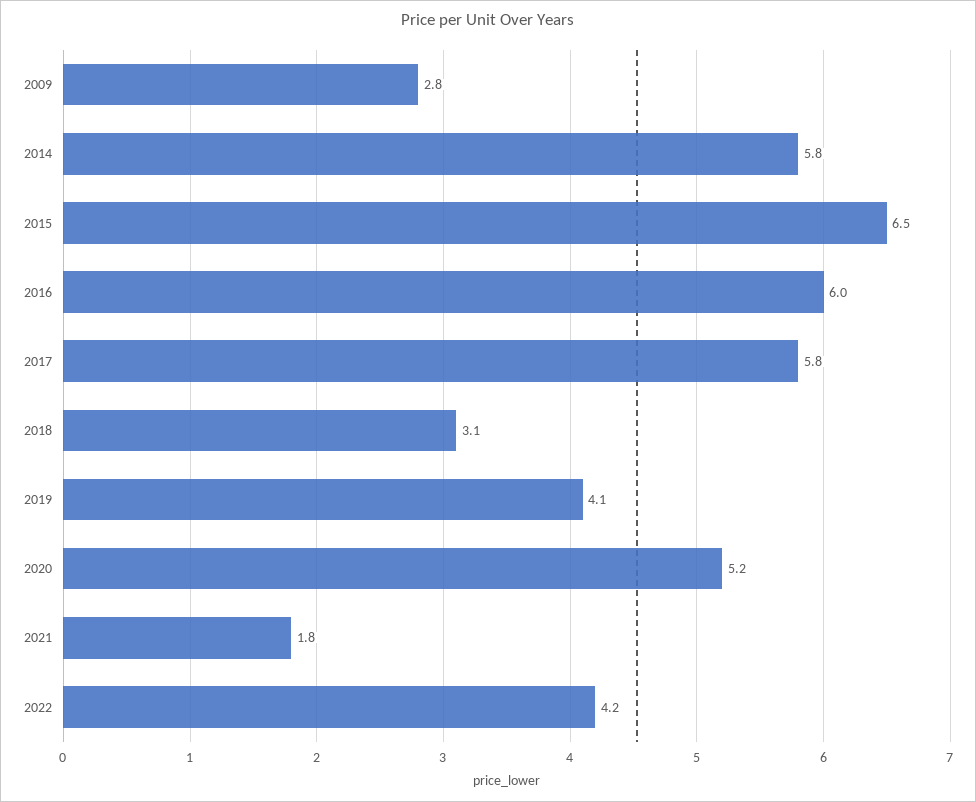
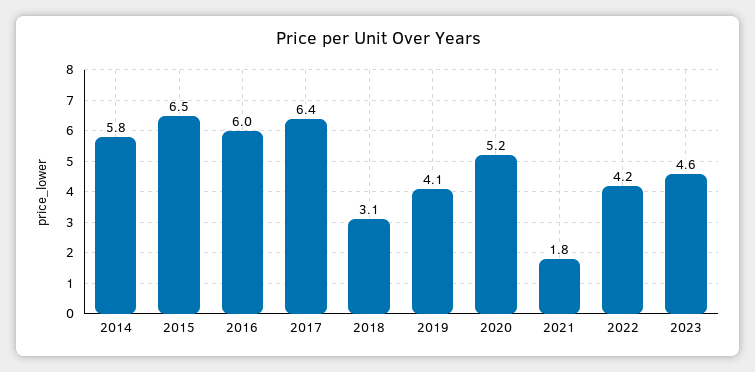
2009: 2.8 -> none
2017: 5.8 -> 6.4
2023: none -> 4.6

